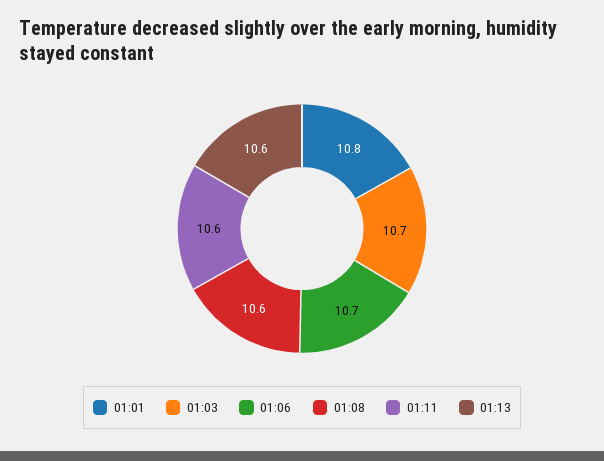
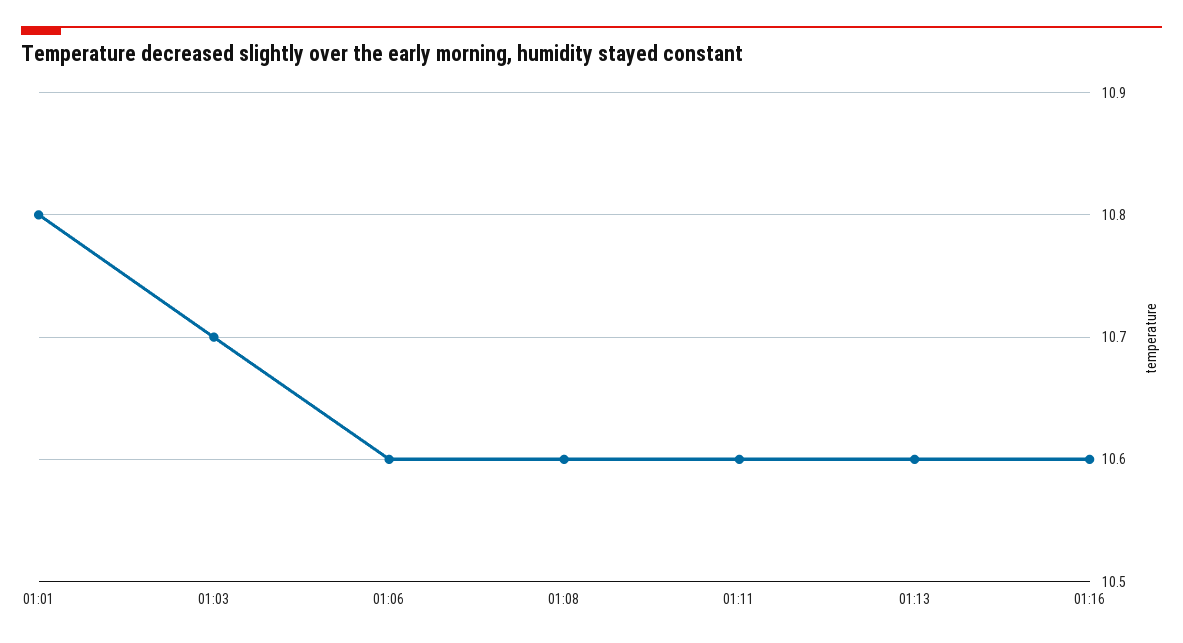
01:06: 10.7 -> 10.6
01:16: none -> 10.6

